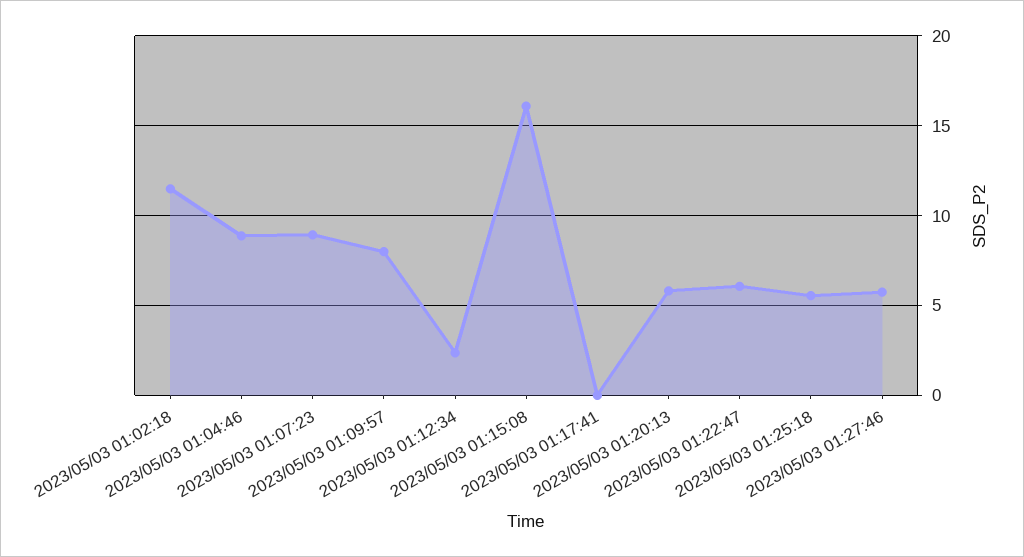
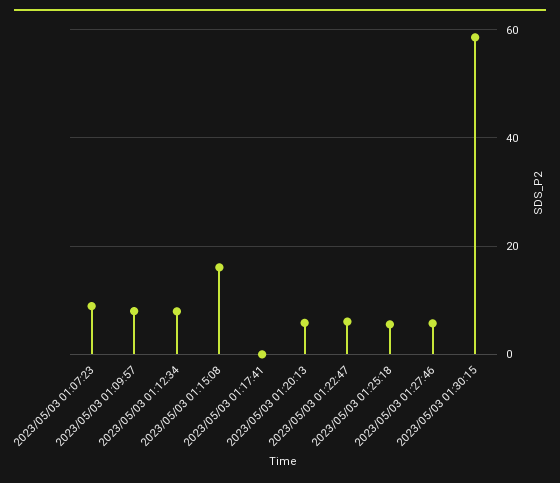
2023/05/03 01:02:18: 11.5 -> none
2023/05/03 01:04:46: 9 -> none
2023/05/03 01:12:34: 2.5 -> 8
2023/05/03 01:30:15: none -> 58

